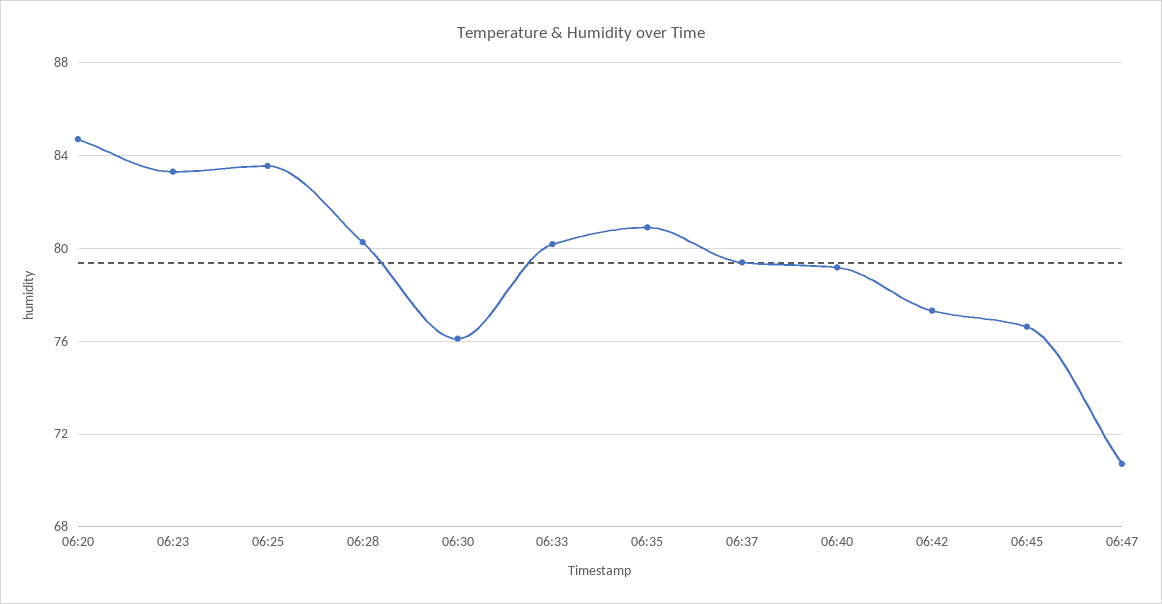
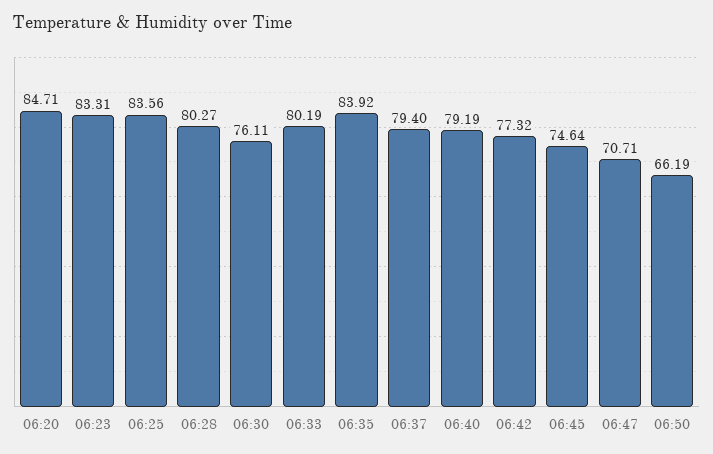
06:35: 81 -> 83.92
06:45: 76.5 -> 74.64
06:50: none -> 66.19

